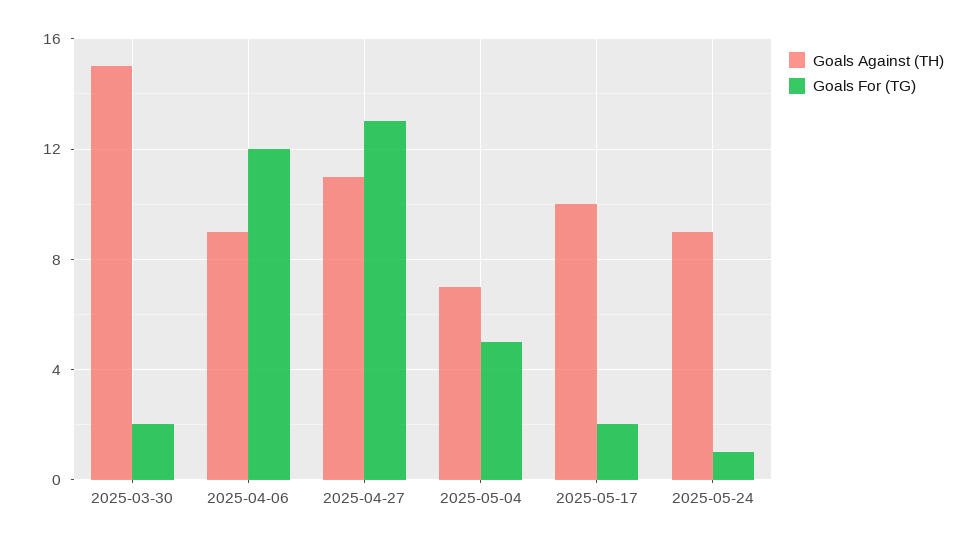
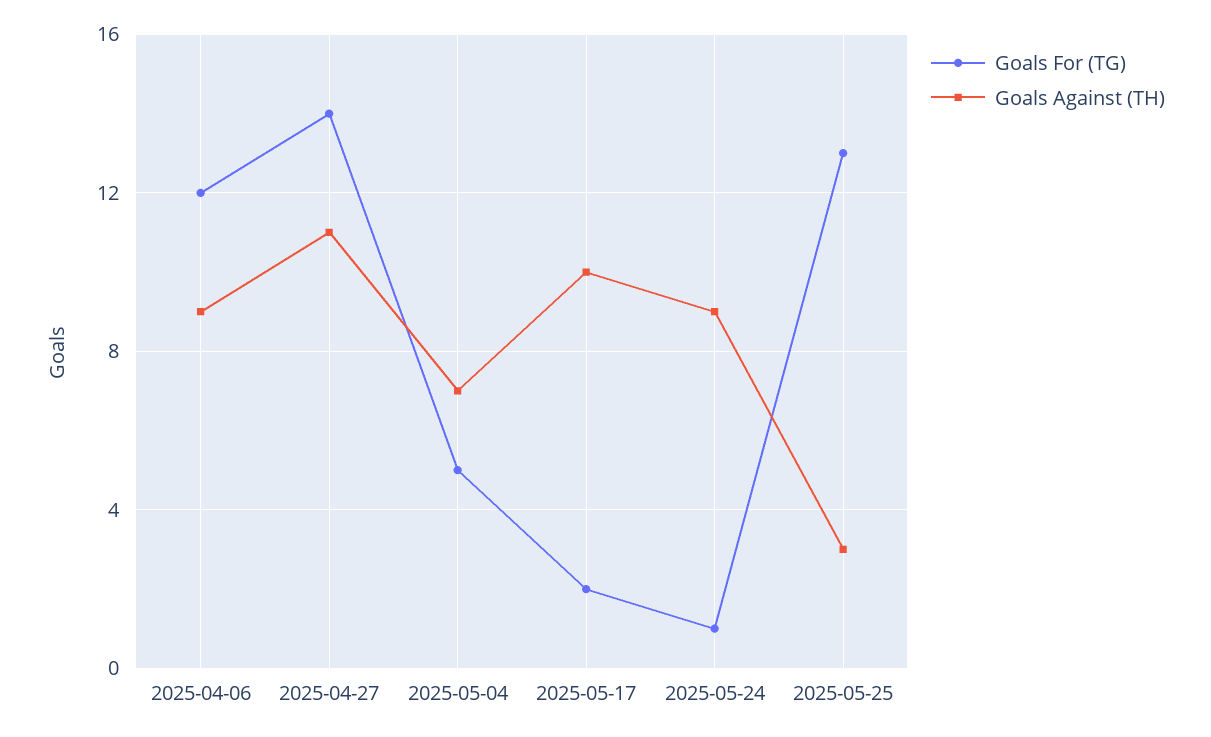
Goals Against (TH), 2025-03-30: 15 -> none
Goals For (TG), 2025-03-30: 2 -> none
Goals For (TG), 2025-04-27: 13 -> 14
Goals For (TG), 2025-05-25: none -> 13
Goals Against (TH), 2025-05-25: none -> 3

